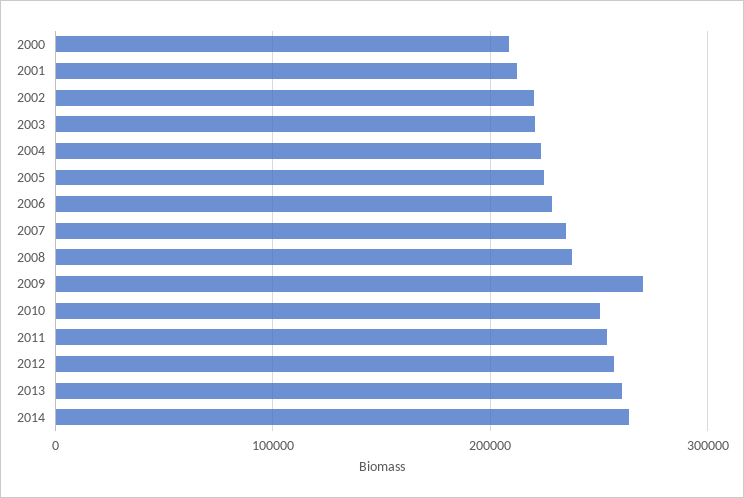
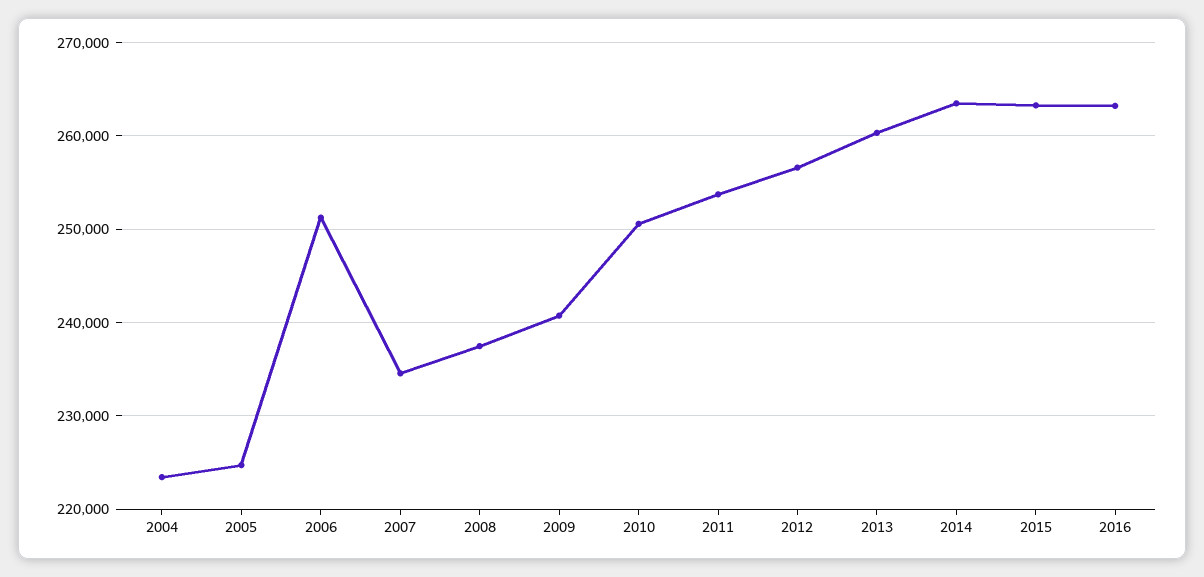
2000: 210000 -> none
2001: 210000 -> none
2002: 220000 -> none
2003: 220000 -> none
2006: 230000 -> 251000
2009: 270000 -> 241000
2015: none -> 263000
2016: none -> 263000

